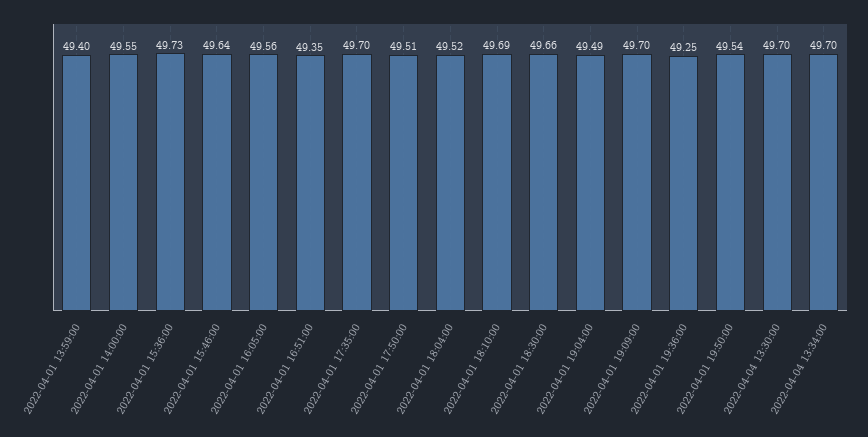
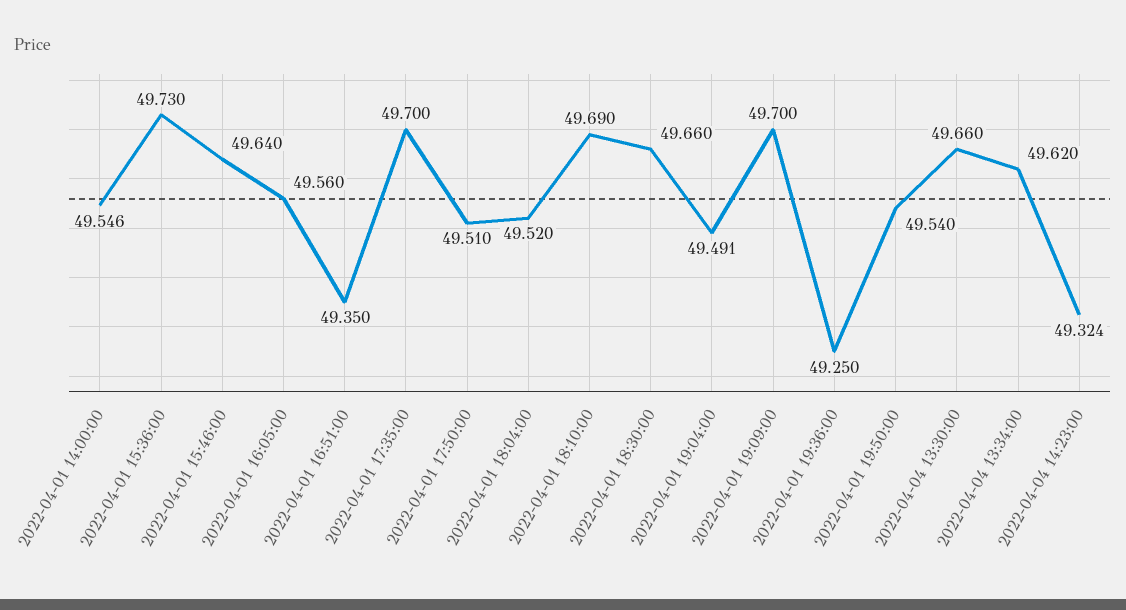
2022-04-01 13:59:00: 49.4 -> none
2022-04-04 13:30:00: 49.7 -> 49.66
2022-04-04 13:34:00: 49.7 -> 49.62
2022-04-04 14:23:00: none -> 49.324

